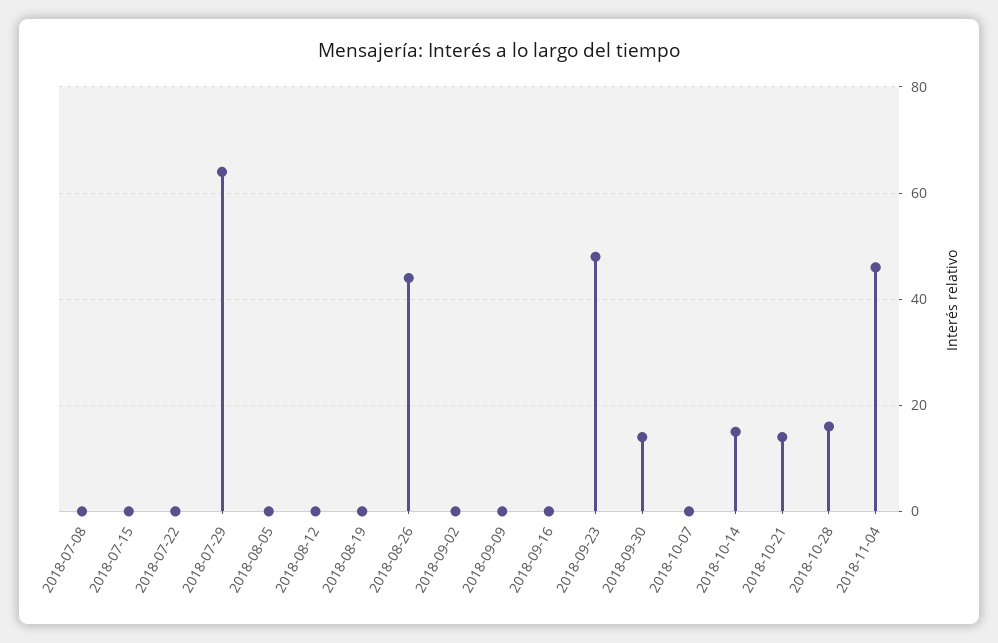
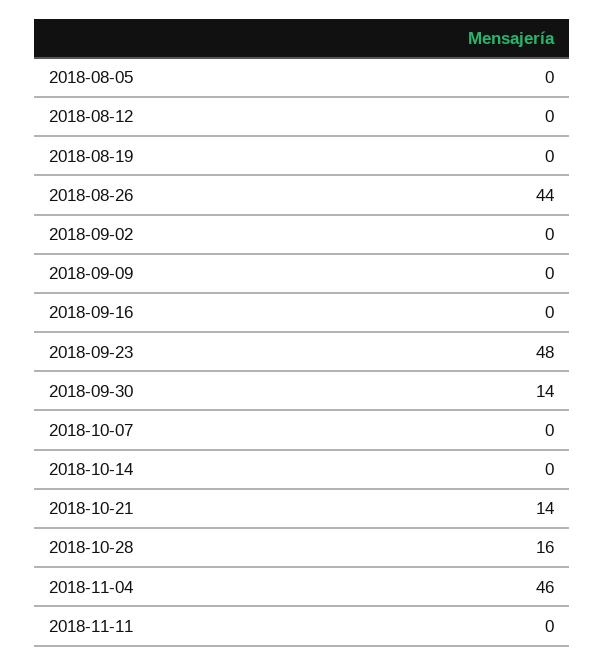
2018-07-08: 0 -> none
2018-07-15: 0 -> none
2018-07-22: 0 -> none
2018-07-29: 65 -> none
2018-10-14: 15 -> 0
2018-11-11: none -> 0

